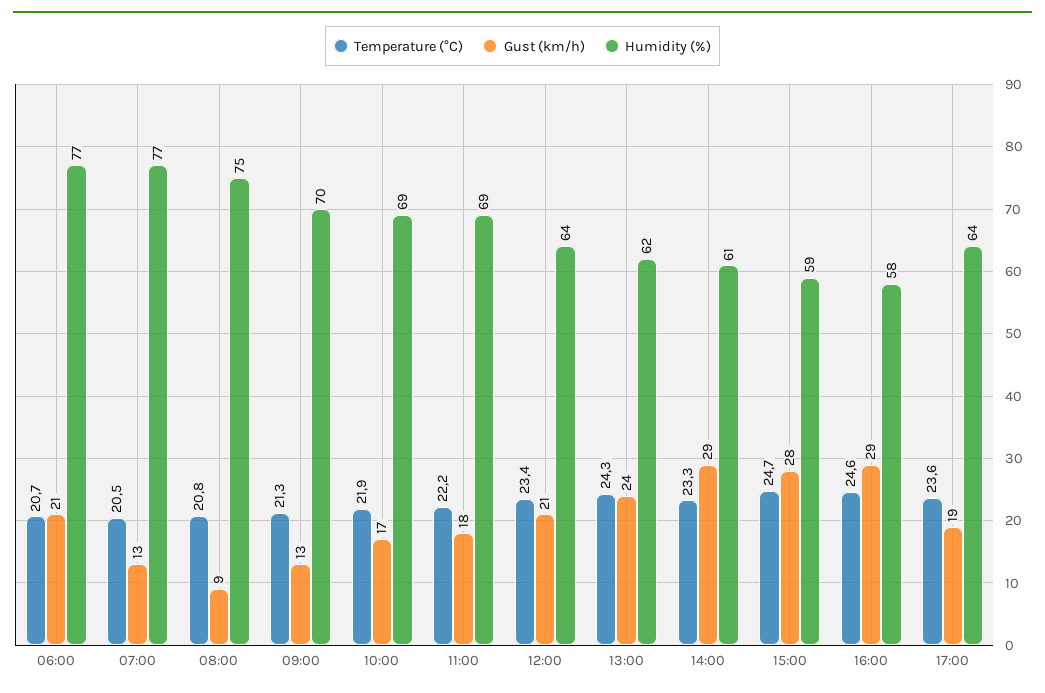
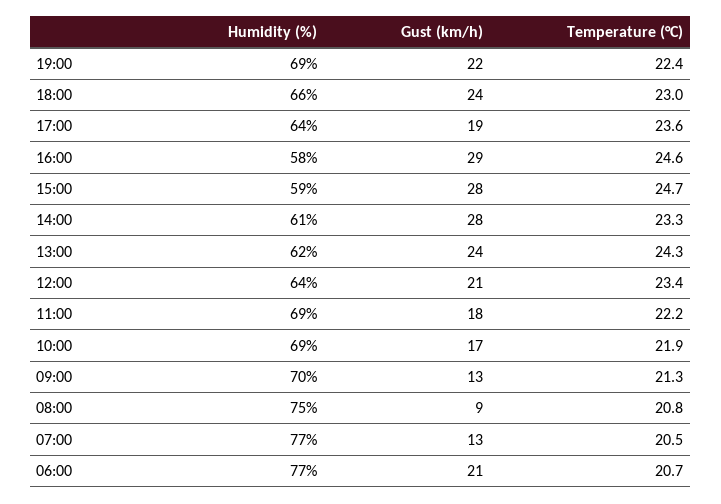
Gust (km/h), 14:00: 29 -> 28
Humidity (%), 19:00: none -> 69
Gust (km/h), 19:00: none -> 22
Temperature (°C), 19:00: none -> 22.4
Humidity (%), 18:00: none -> 66
Gust (km/h), 18:00: none -> 24
Temperature (°C), 18:00: none -> 23

